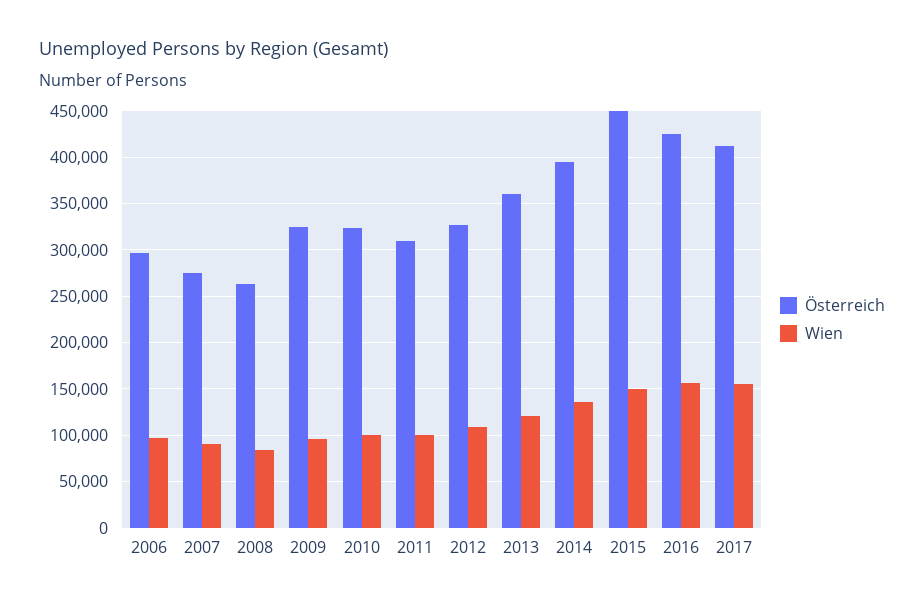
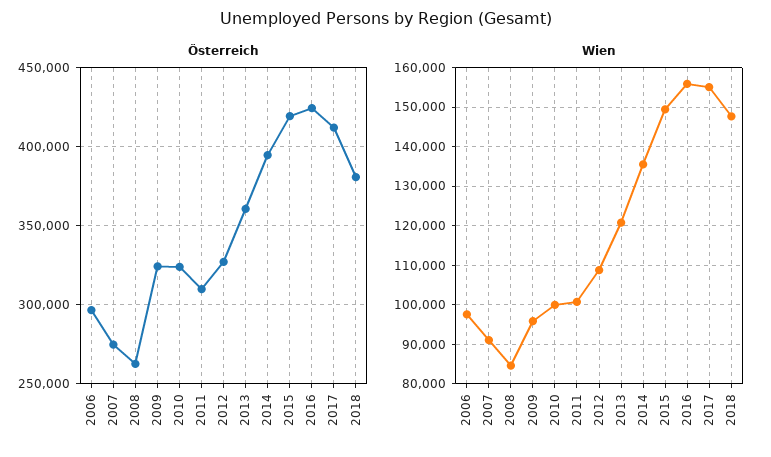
Österreich, 2015: 450000 -> 420000
Österreich, 2018: none -> 380000
Wien, 2018: none -> 148000

